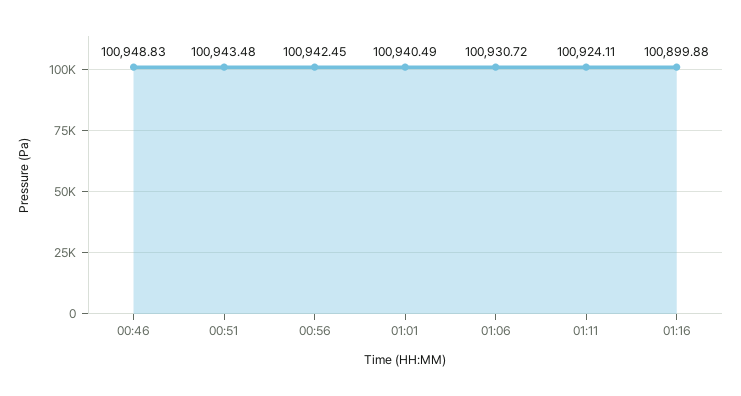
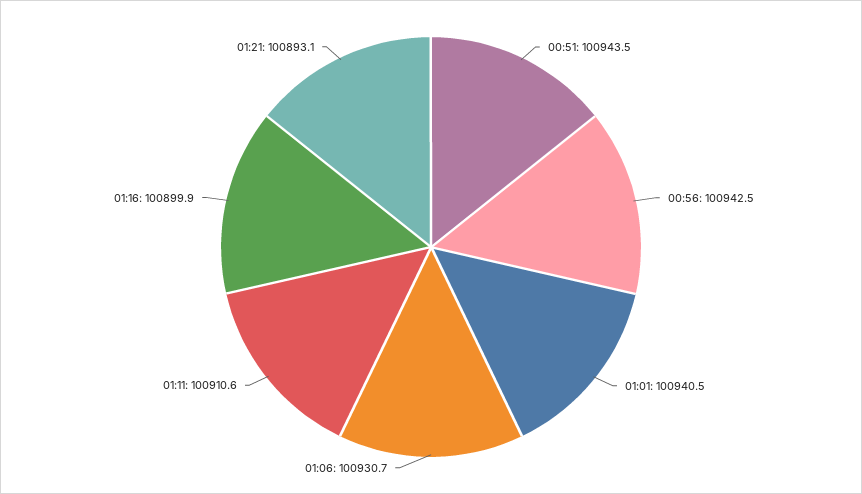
00:46: 100948.83 -> none
01:11: 100924.11 -> 100910.6
01:21: none -> 100893.1

